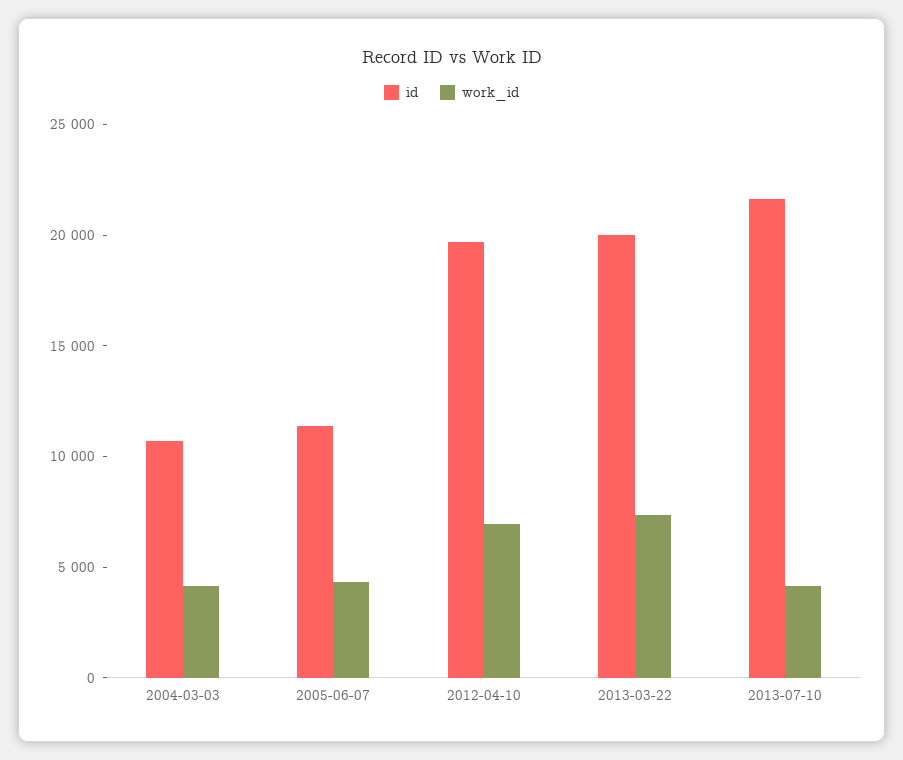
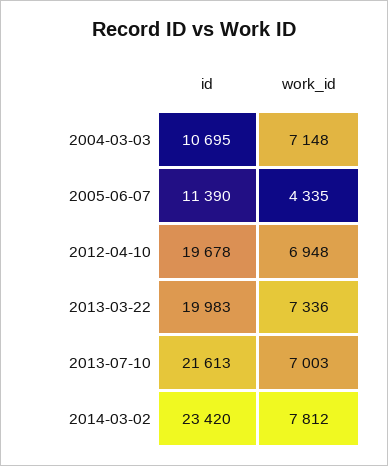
work_id, 2004-03-03: 4000 -> 7148
work_id, 2013-07-10: 4000 -> 7003
id, 2014-03-02: none -> 23420
work_id, 2014-03-02: none -> 7812

